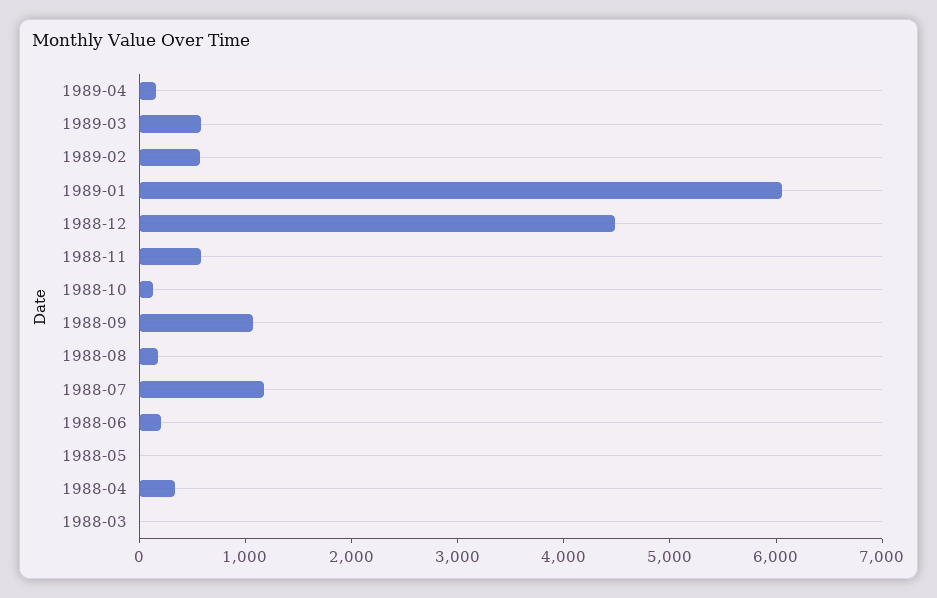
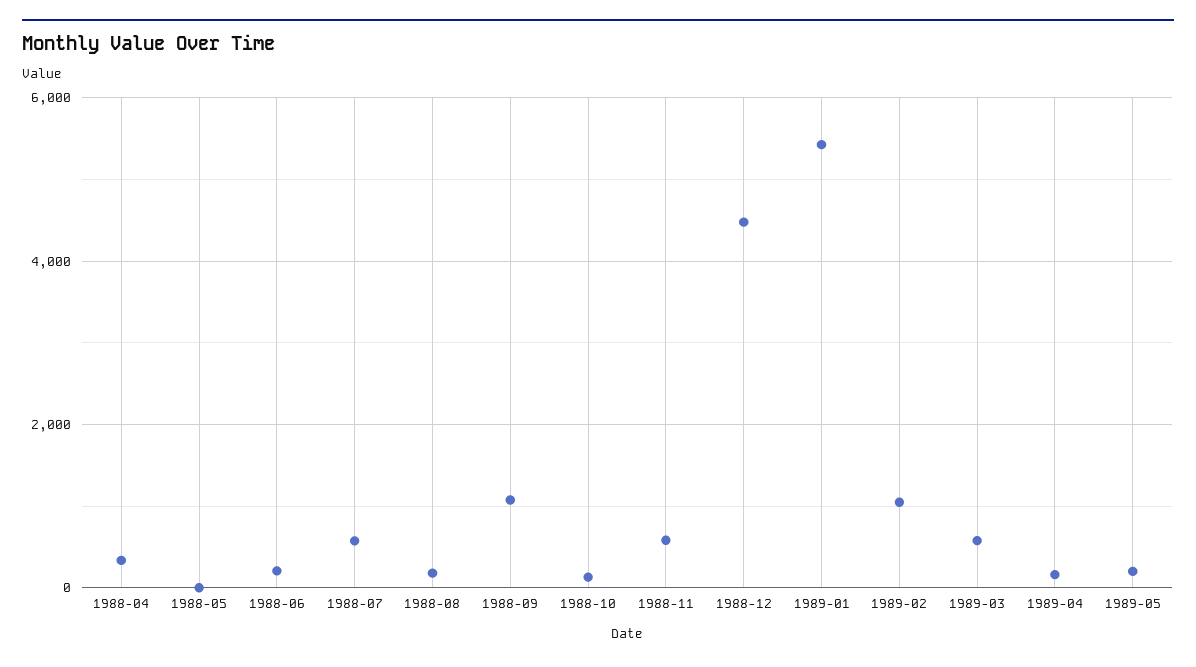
1989-02: 600 -> 1000
1989-01: 6000 -> 5400
1988-07: 1200 -> 600
1988-03: 0 -> none
1989-05: none -> 200

